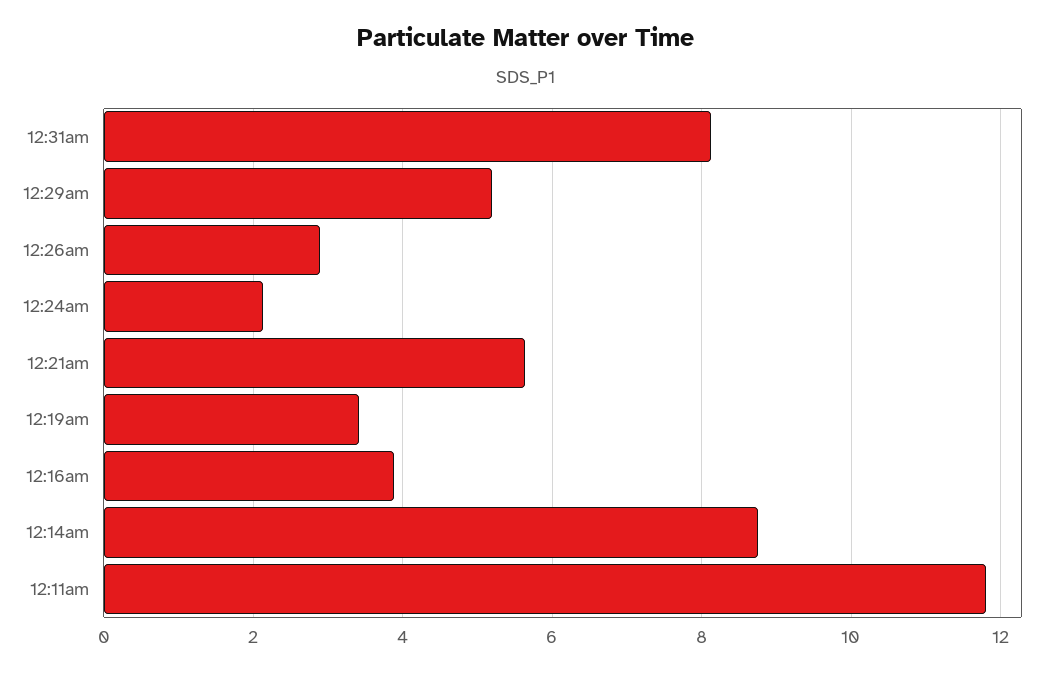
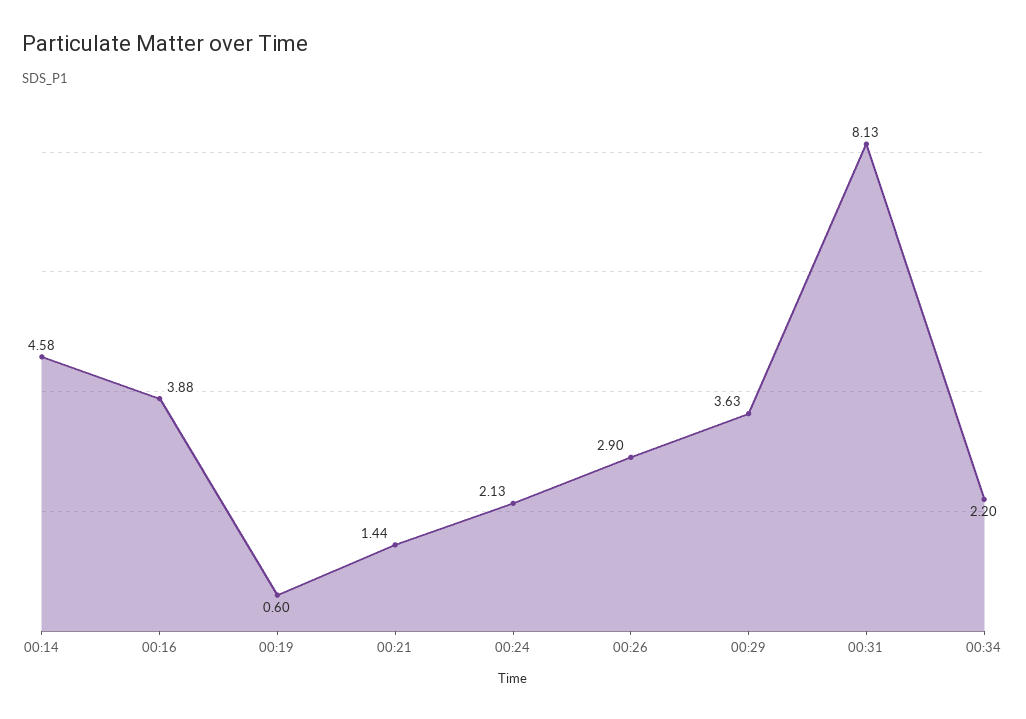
12:29am: 5.2 -> 3.63
12:21am: 5.6 -> 1.44
12:19am: 3.4 -> 0.6
12:14am: 8.8 -> 4.58
12:11am: 11.8 -> none
00:34: none -> 2.2

